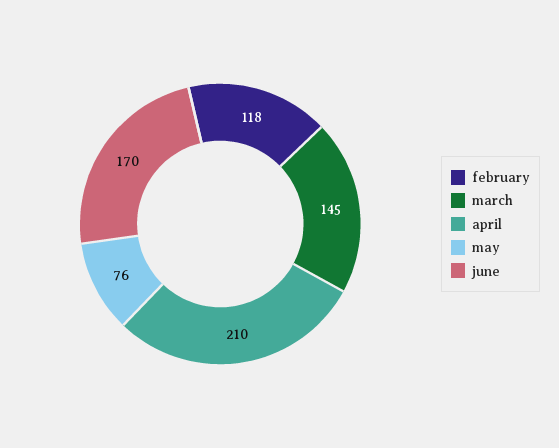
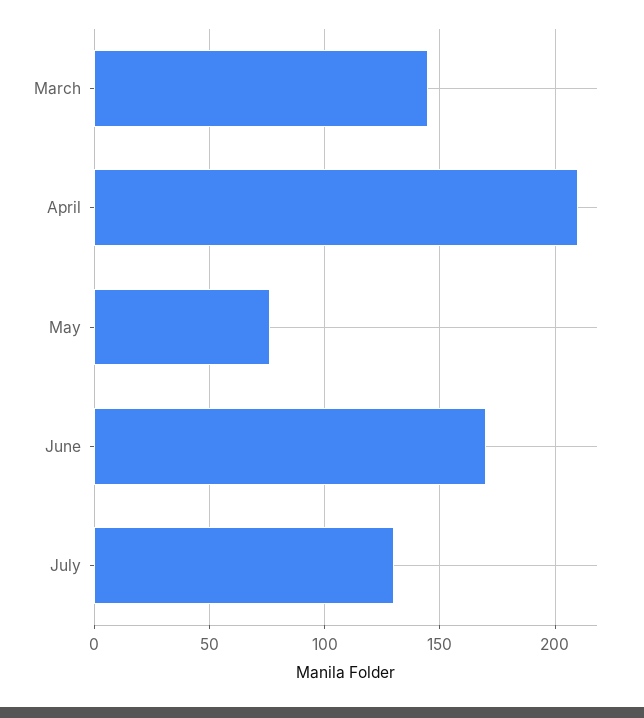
february: 118 -> none
July: none -> 130

